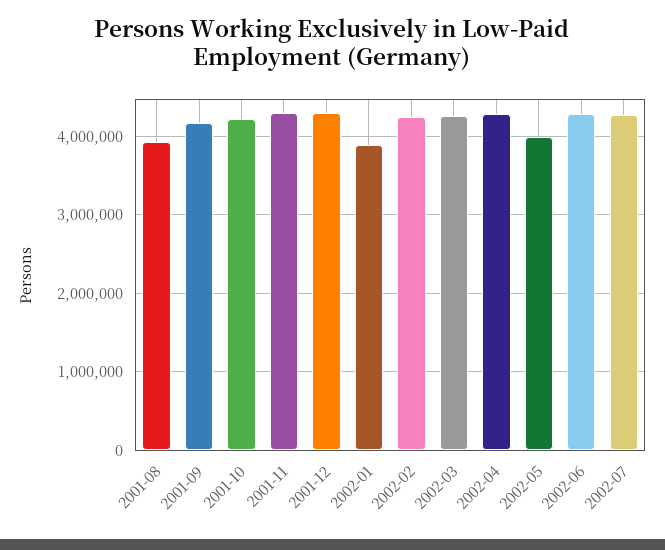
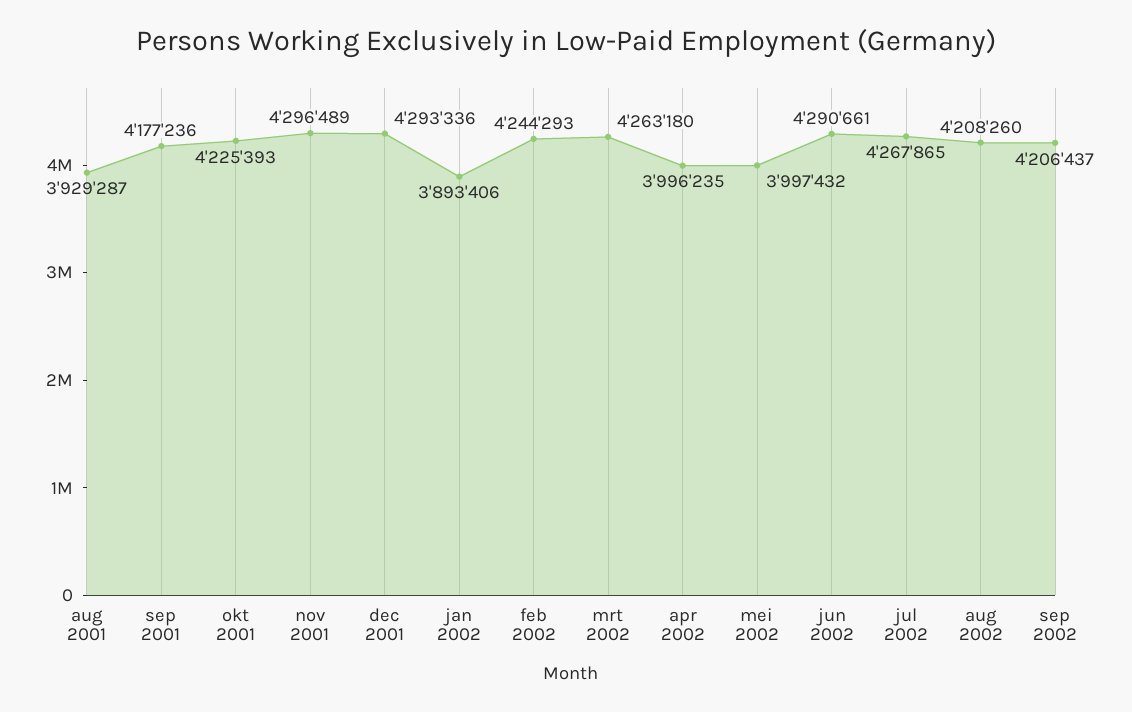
2002-04: 4300000 -> 3996235
aug 2002: none -> 4208260
sep 2002: none -> 4206437

